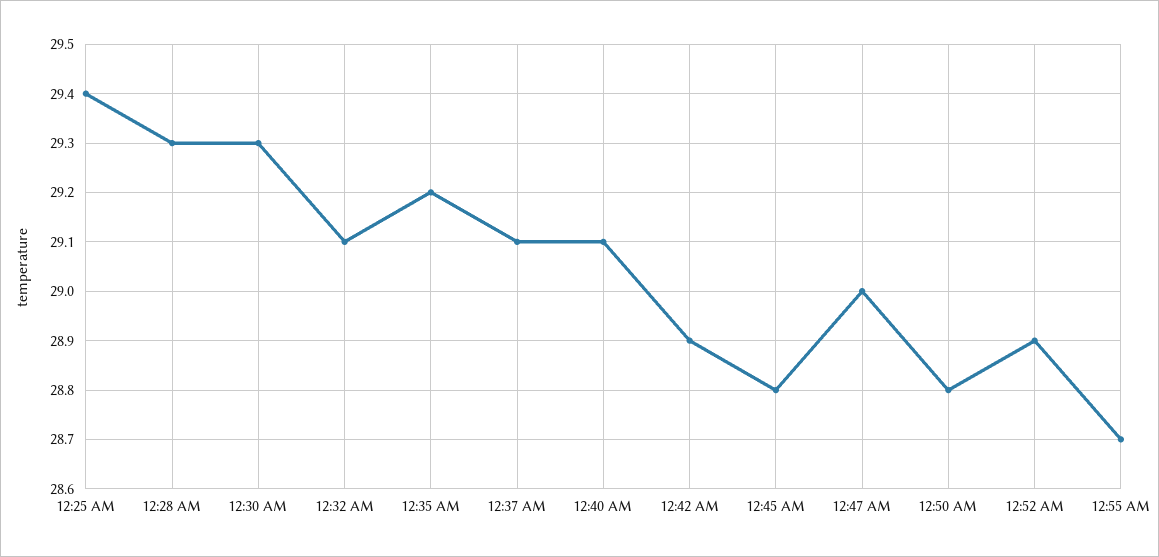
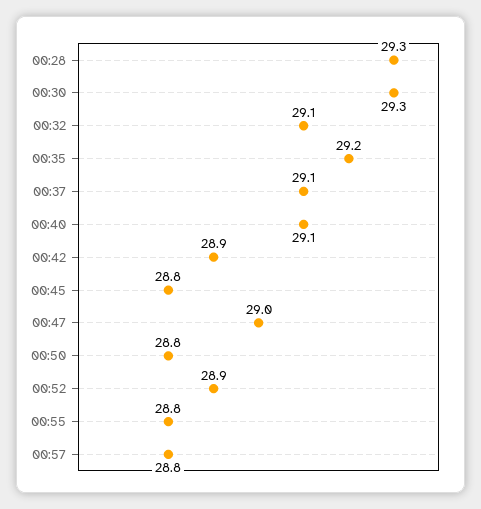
12:25 AM: 29.4 -> none
12:55 AM: 28.7 -> 28.8
00:57: none -> 28.8

